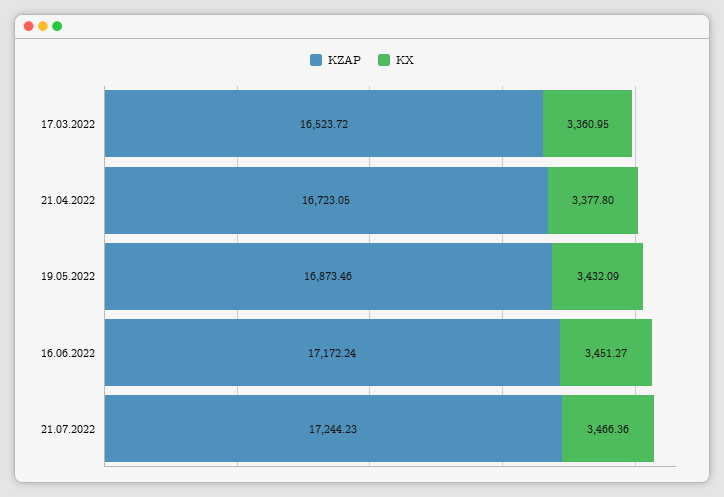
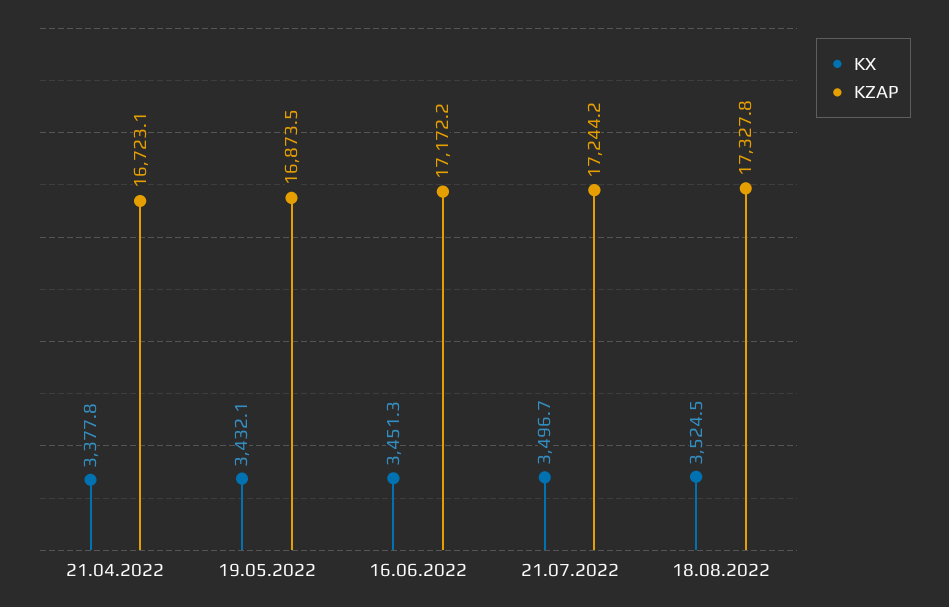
KZAP, 17.03.2022: 16523.72 -> none
KX, 17.03.2022: 3360.95 -> none
KX, 21.07.2022: 3466.36 -> 3496.7
KX, 18.08.2022: none -> 3524.5
KZAP, 18.08.2022: none -> 17327.8

